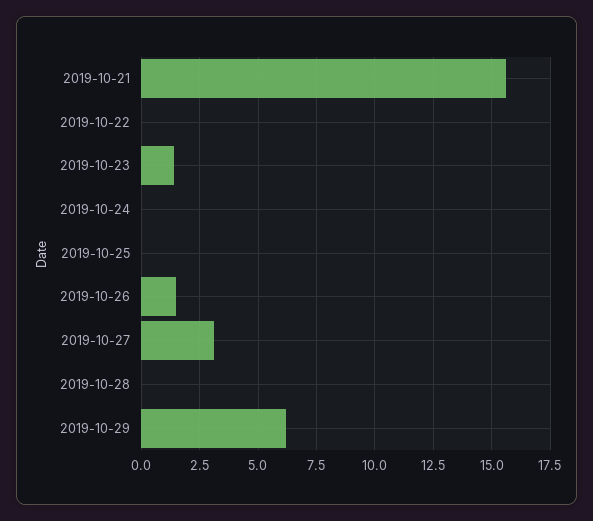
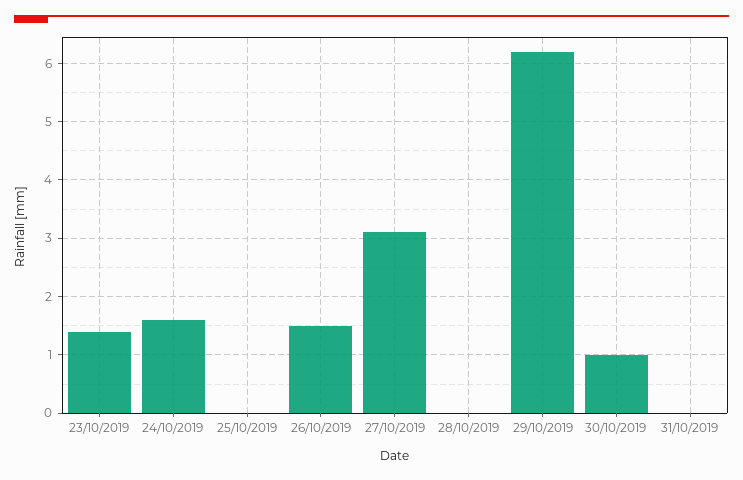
2019-10-21: 15.5 -> none
2019-10-22: 0 -> none
2019-10-24: 0 -> 1.5
30/10/2019: none -> 1
31/10/2019: none -> 0

